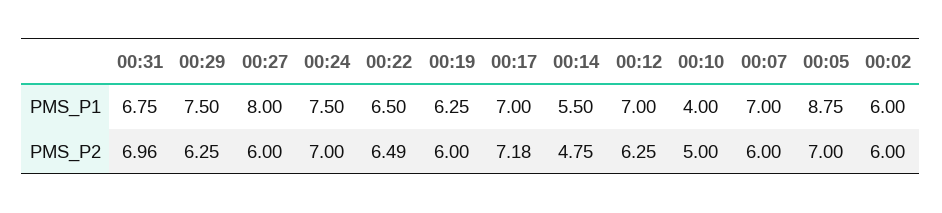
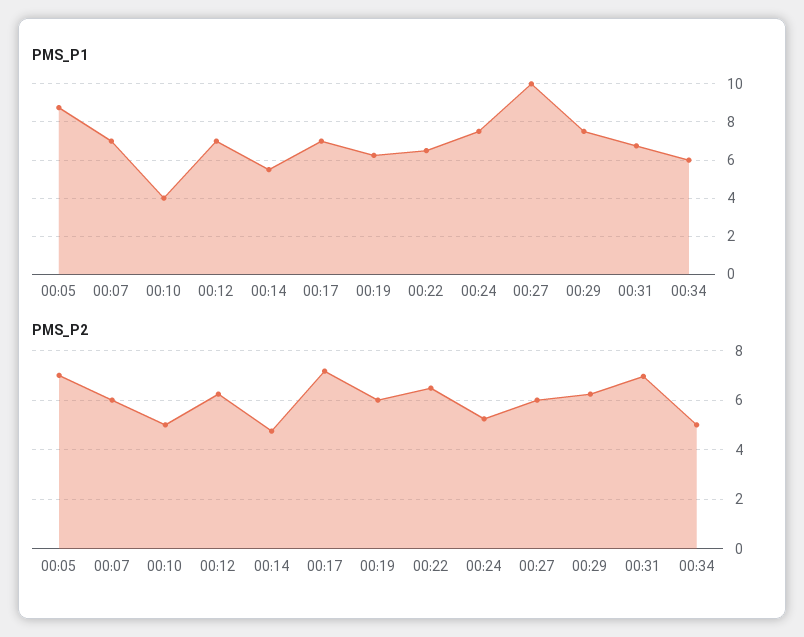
PMS_P1, 00:27: 8 -> 10
PMS_P1, 00:02: 6 -> none
PMS_P2, 00:24: 7 -> 5.25
PMS_P2, 00:02: 6 -> none
PMS_P1, 00:34: none -> 6
PMS_P2, 00:34: none -> 5

